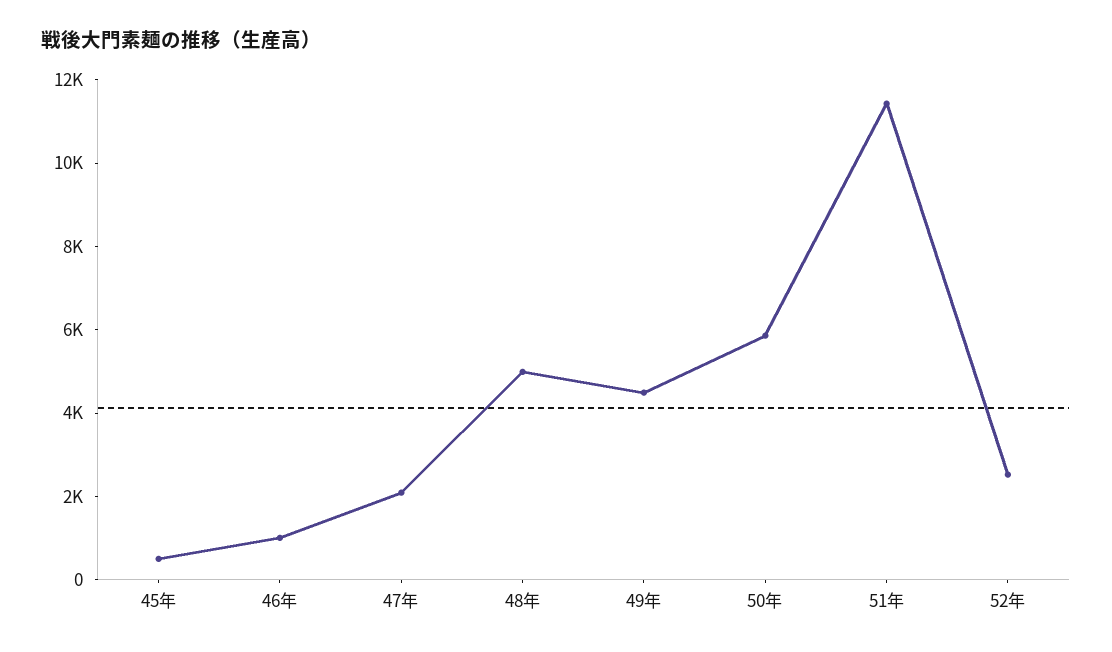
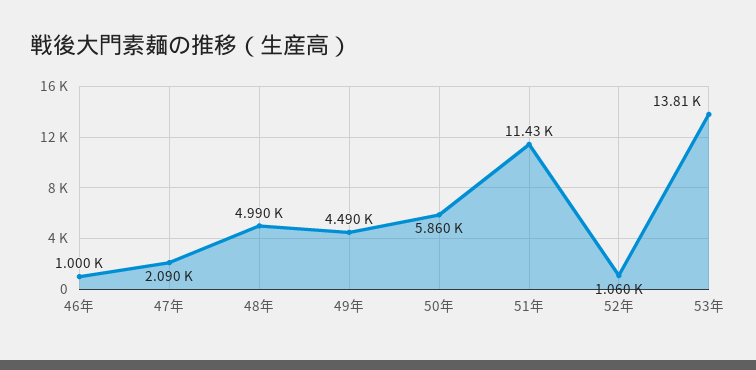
45年: 500 -> none
52年: 2500 -> 1060
53年: none -> 13810

